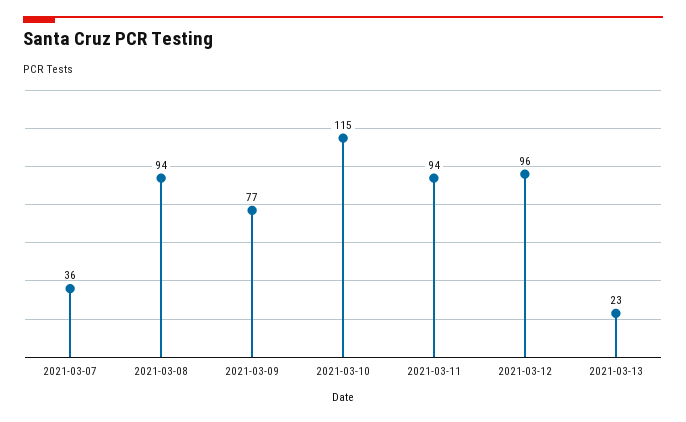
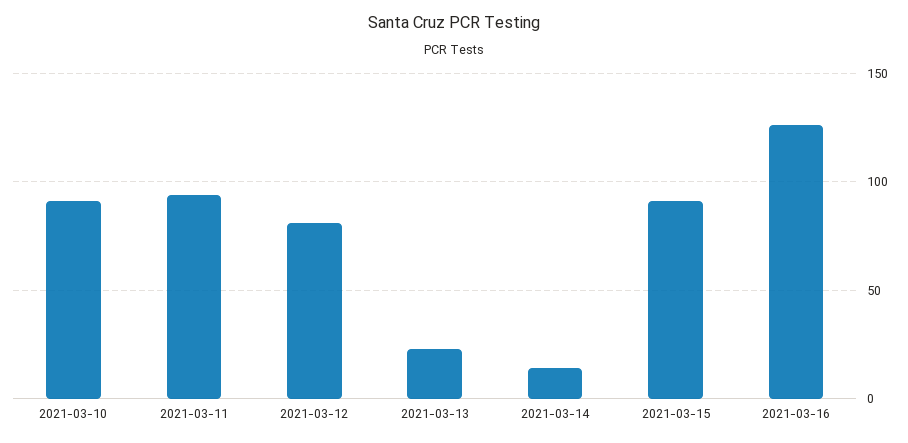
2021-03-07: 36 -> none
2021-03-08: 94 -> none
2021-03-09: 77 -> none
2021-03-10: 115 -> 90
2021-03-12: 96 -> 80
2021-03-14: none -> 15
2021-03-15: none -> 90
2021-03-16: none -> 125

